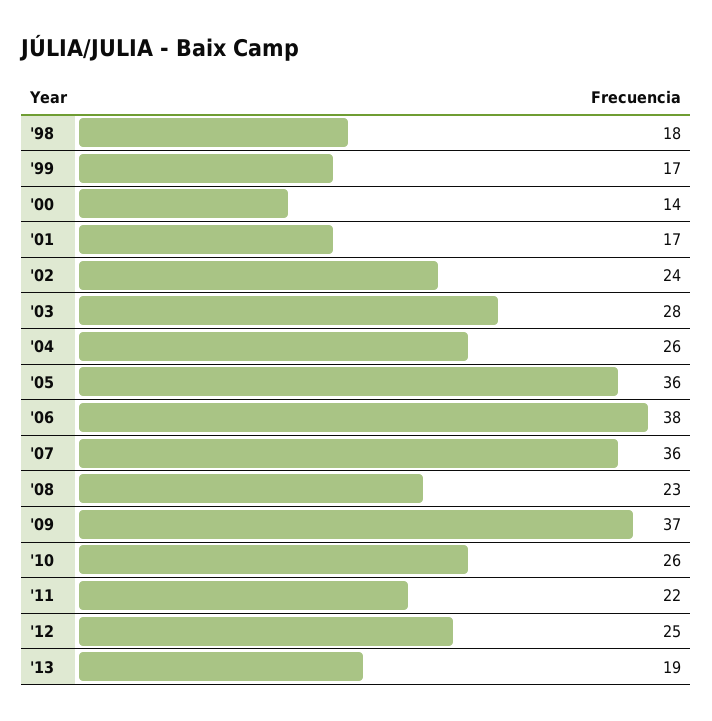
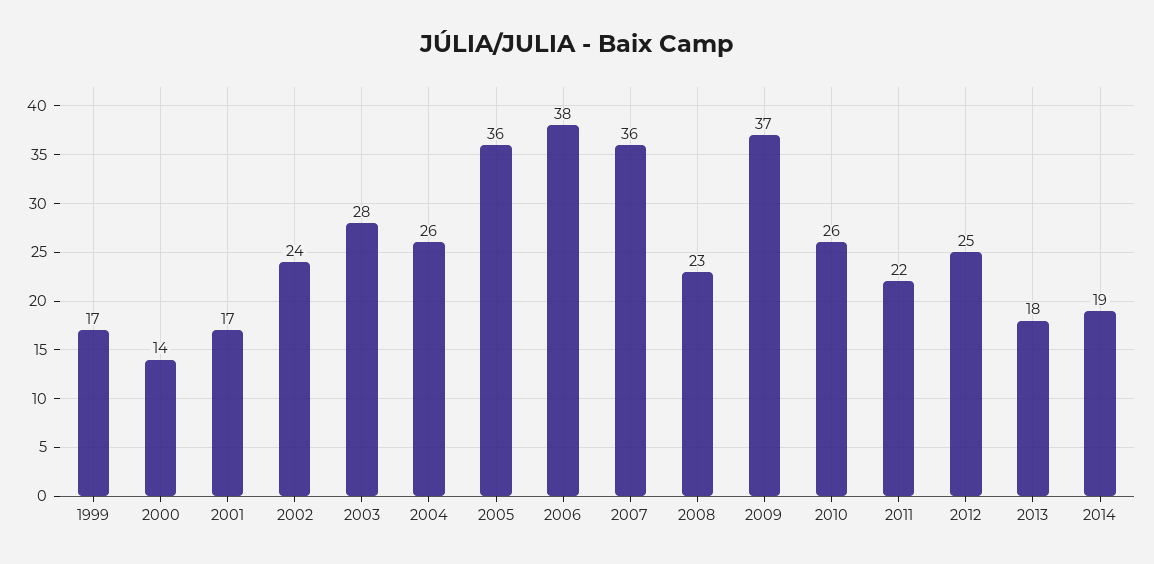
'98: 18 -> none
'13: 19 -> 18
2014: none -> 19

